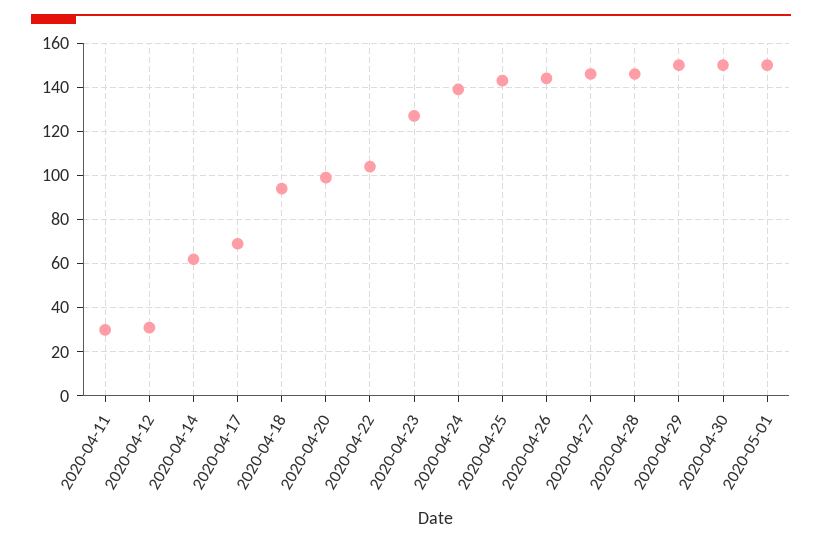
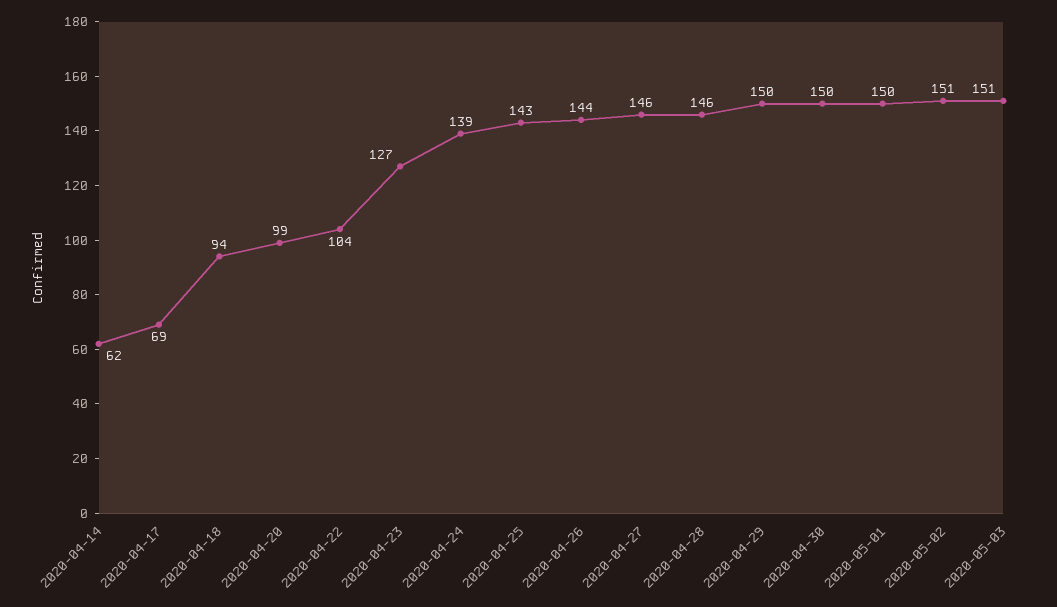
2020-04-11: 30 -> none
2020-04-12: 30 -> none
2020-05-02: none -> 151
2020-05-03: none -> 151

